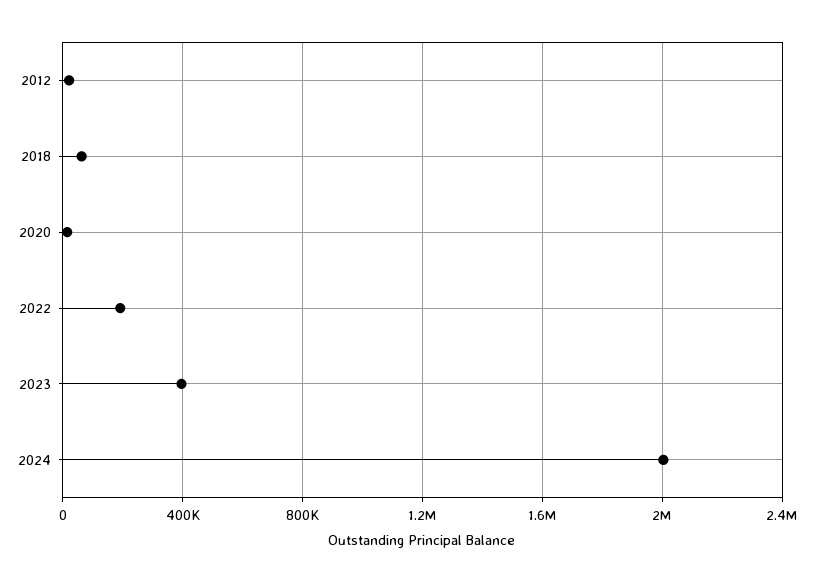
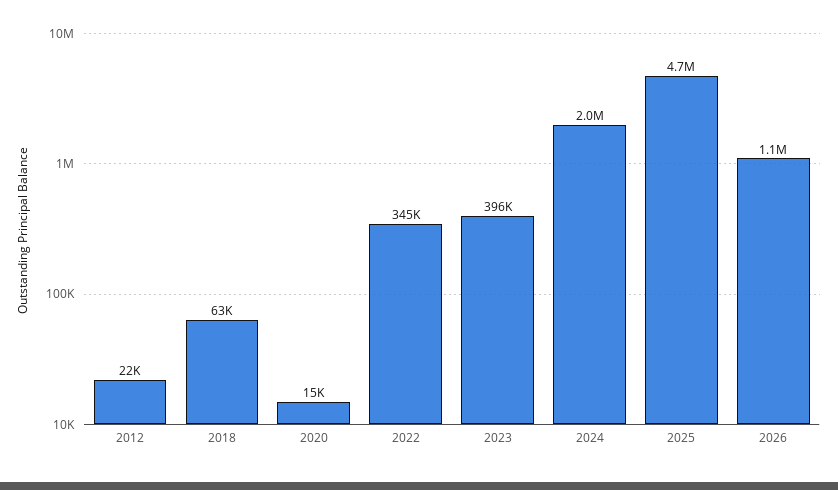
2022: 200000 -> 345000
2025: none -> 4700000
2026: none -> 1100000

